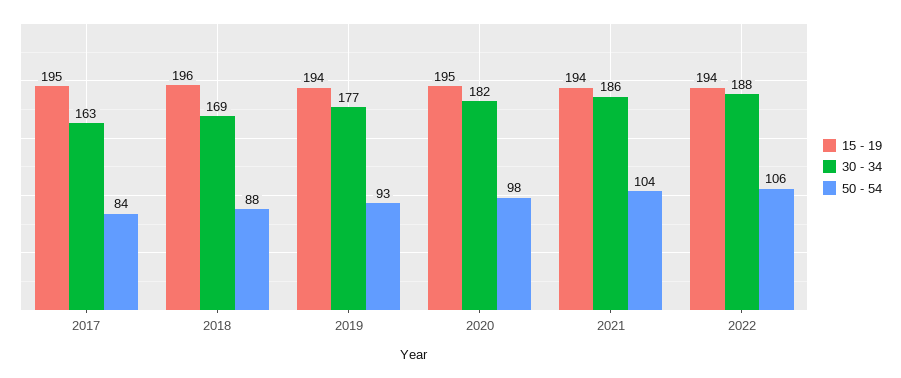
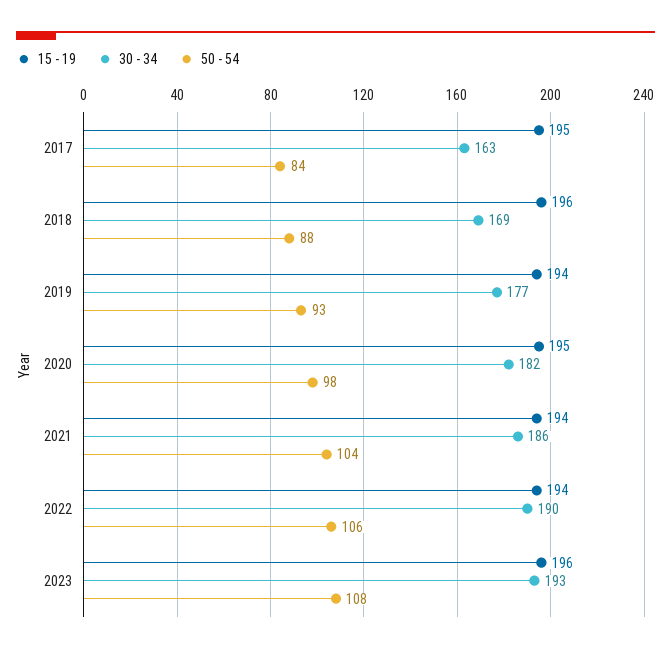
30 - 34, 2022: 188 -> 190
15 - 19, 2023: none -> 196
30 - 34, 2023: none -> 193
50 - 54, 2023: none -> 108

